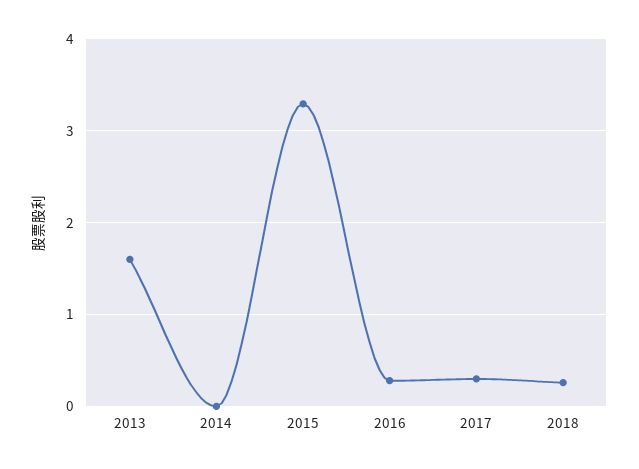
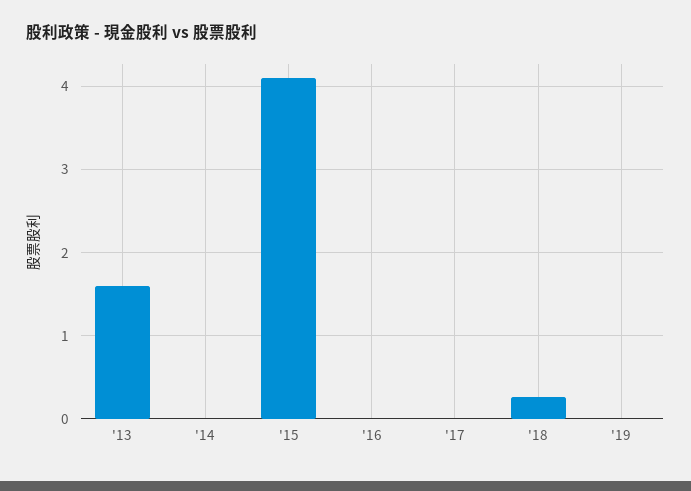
2015: 3.3 -> 4.1
2016: 0.3 -> 0
2017: 0.3 -> 0
'19: none -> 0

